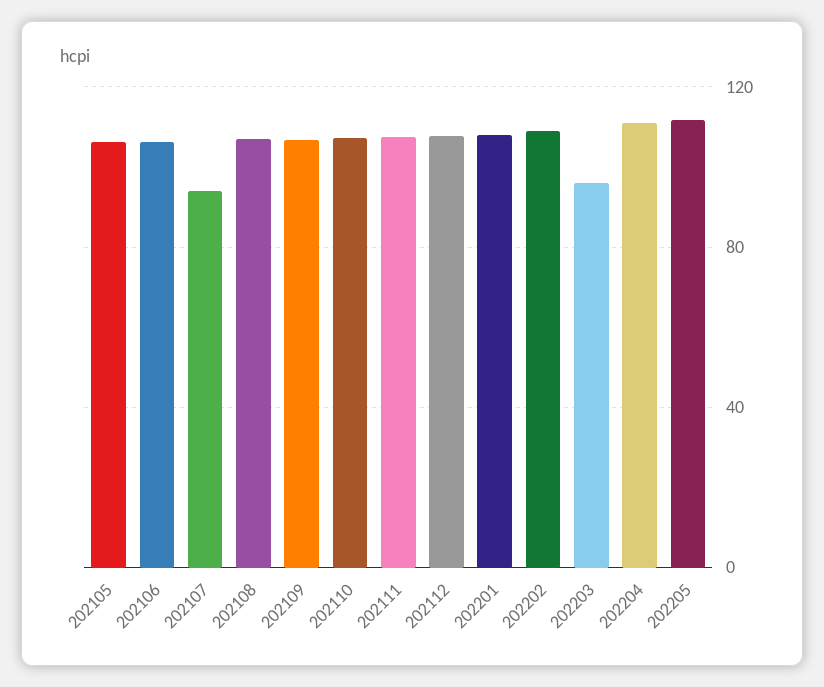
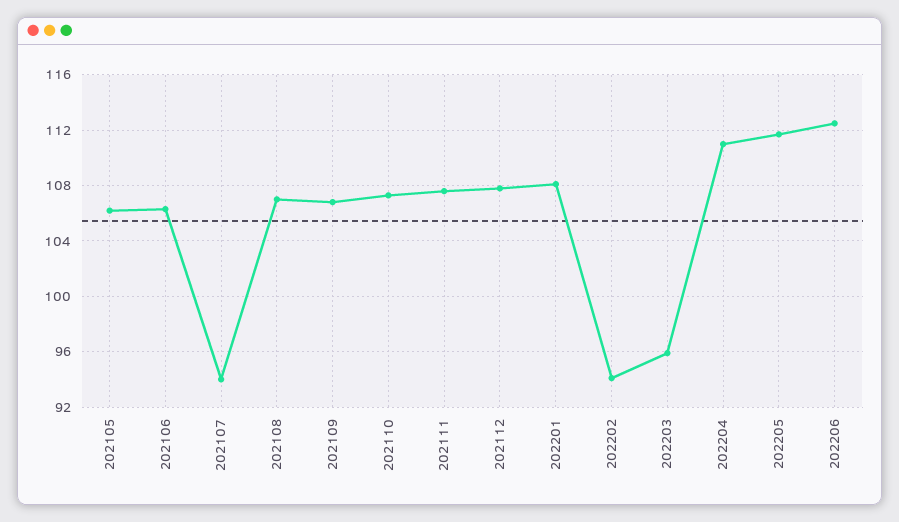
202202: 110 -> 94
202206: none -> 112.5

